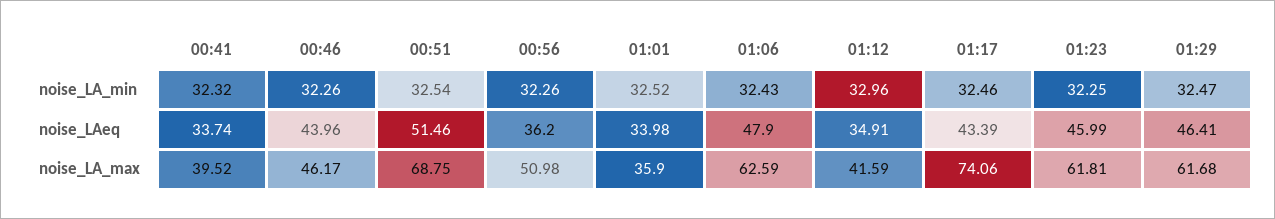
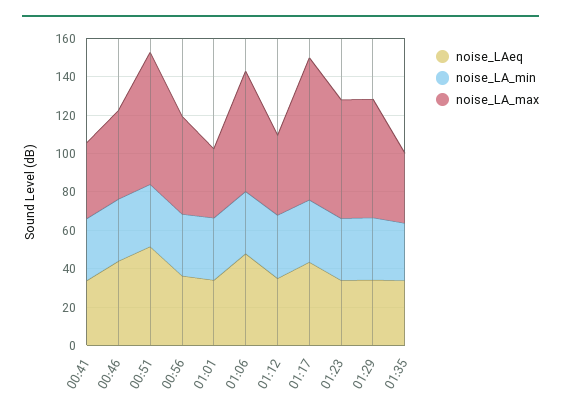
noise_LAeq, 01:23: 45.99 -> 35
noise_LAeq, 01:29: 46.41 -> 35
noise_LAeq, 01:35: none -> 35
noise_LA_min, 01:35: none -> 30
noise_LA_max, 01:35: none -> 35

